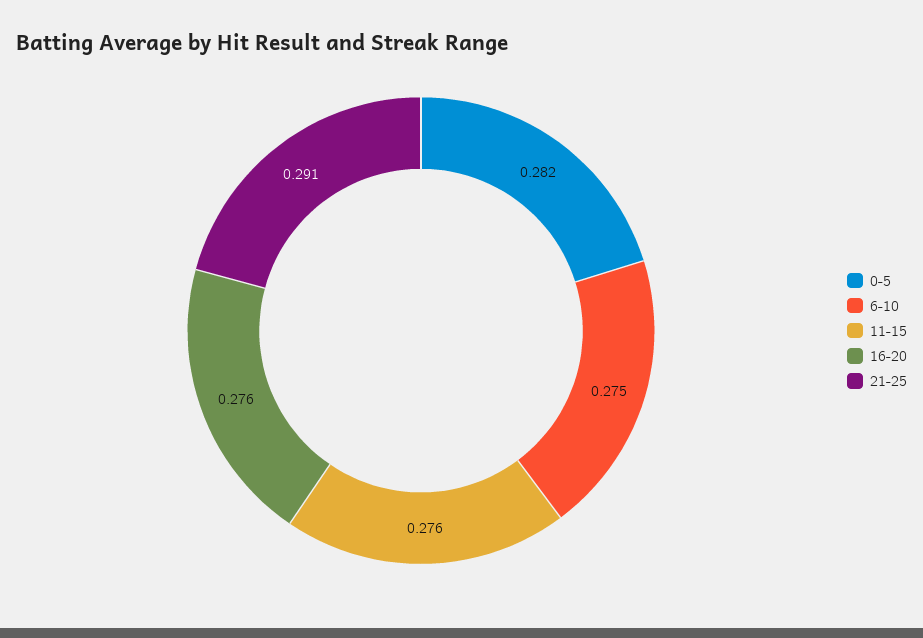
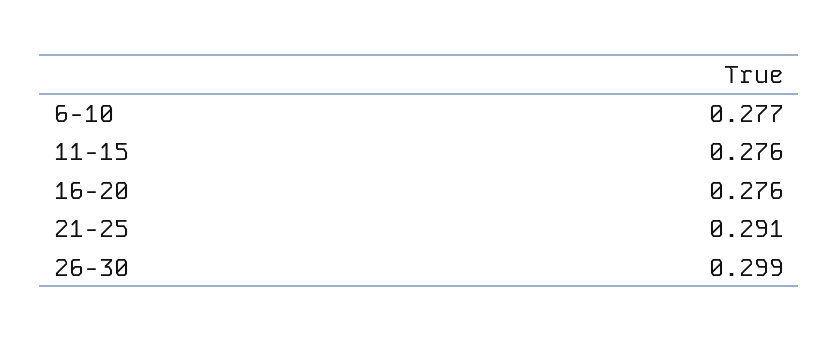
0-5: 0.282 -> none
6-10: 0.275 -> 0.277
26-30: none -> 0.299

